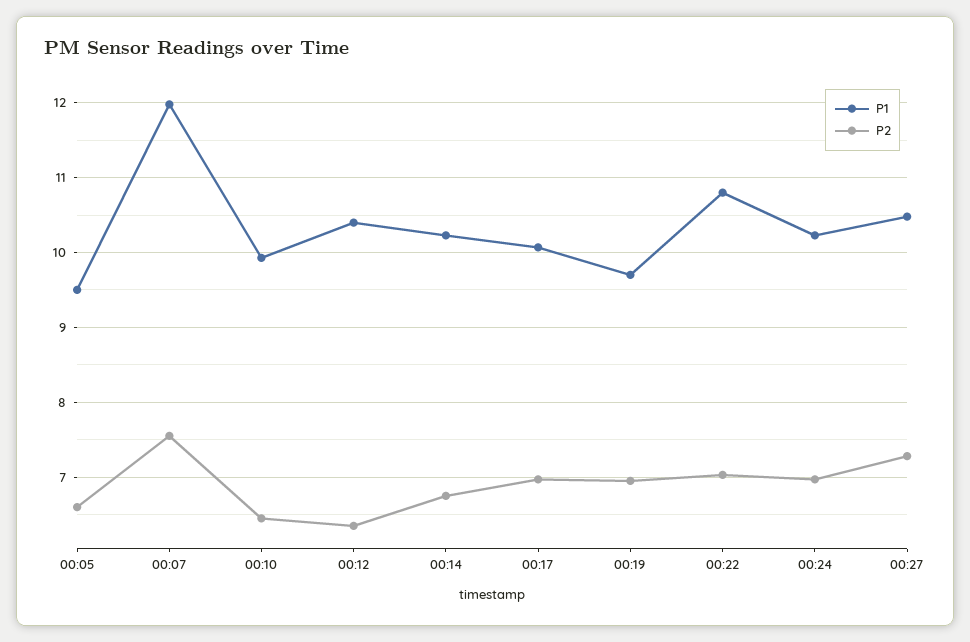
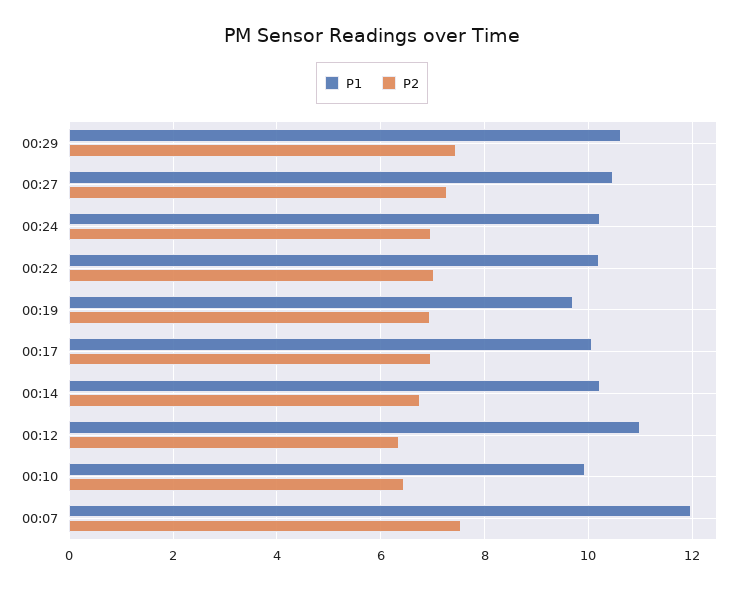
P1, 00:05: 9.5 -> none
P2, 00:05: 6.6 -> none
P1, 00:12: 10.4 -> 11
P1, 00:22: 10.8 -> 10.2
P1, 00:29: none -> 10.6
P2, 00:29: none -> 7.4

